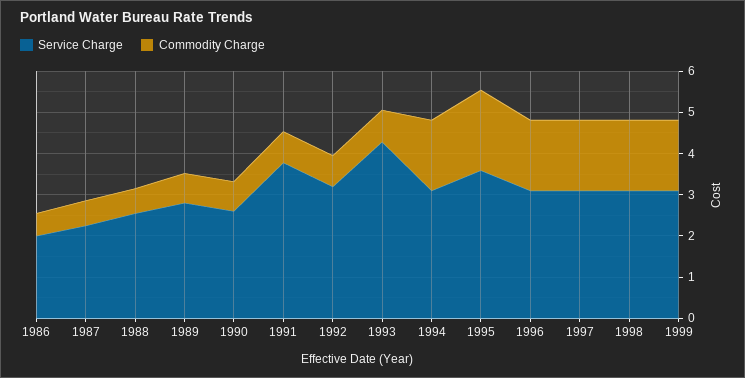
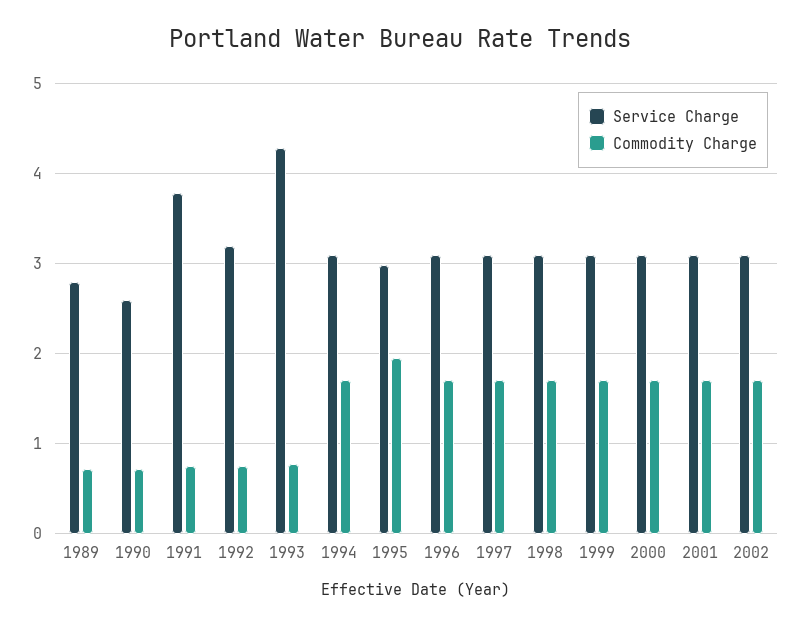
Service Charge, 1986: 2 -> none
Commodity Charge, 1986: 0.6 -> none
Service Charge, 1987: 2.2 -> none
Commodity Charge, 1987: 0.6 -> none
Service Charge, 1988: 2.6 -> none
Commodity Charge, 1988: 0.6 -> none
Service Charge, 1995: 3.6 -> 3
Service Charge, 2000: none -> 3.1
Commodity Charge, 2000: none -> 1.7
Service Charge, 2001: none -> 3.1
Commodity Charge, 2001: none -> 1.7
Service Charge, 2002: none -> 3.1
Commodity Charge, 2002: none -> 1.7

